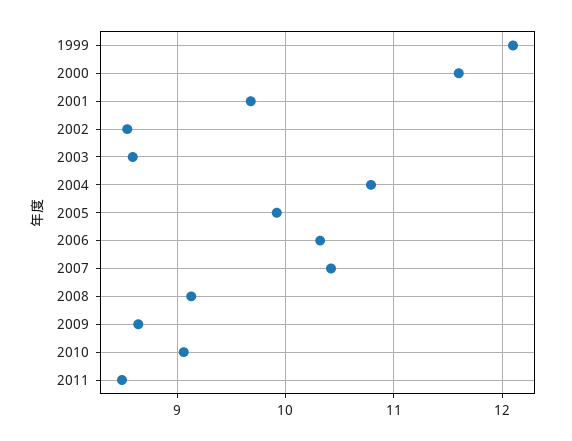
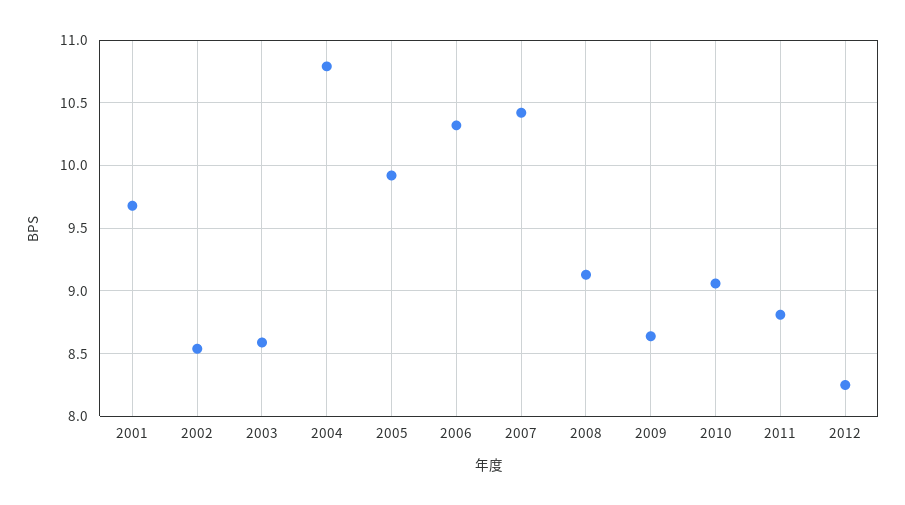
1999: 12.1 -> none
2000: 11.6 -> none
2011: 8.5 -> 8.8
2012: none -> 8.25

